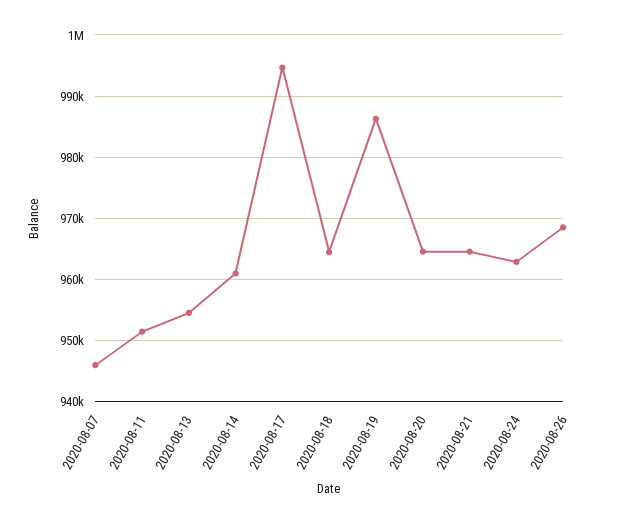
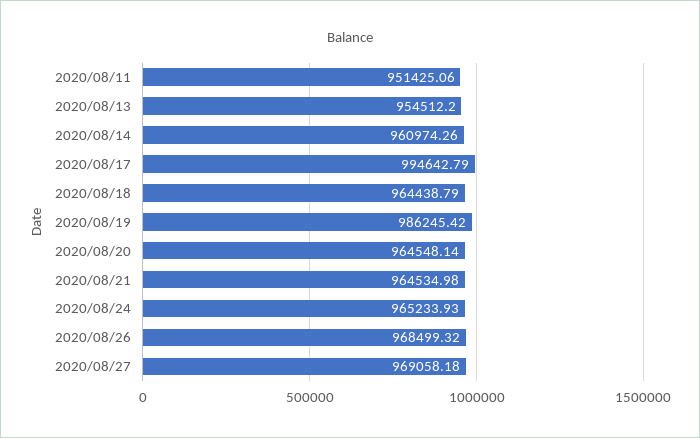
2020-08-07: 946000 -> none
2020-08-24: 963000 -> 965233.93
2020/08/27: none -> 969058.18

